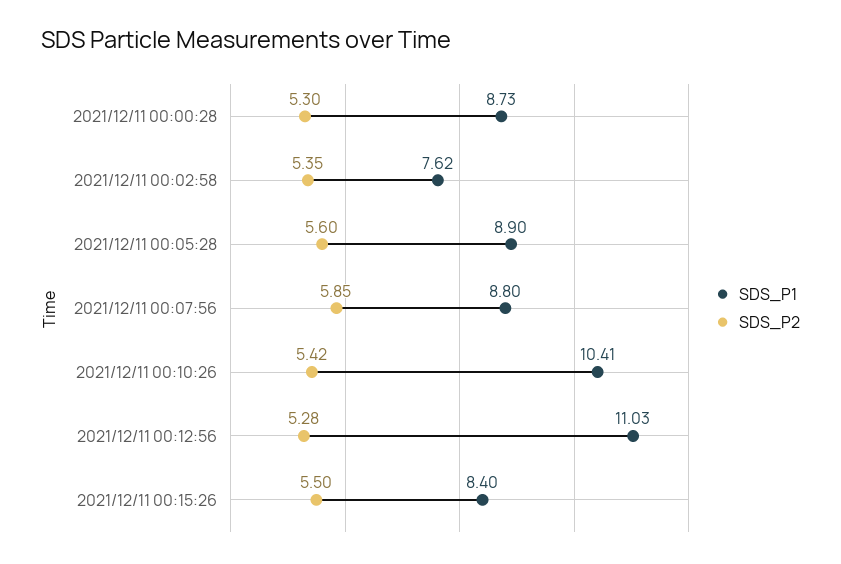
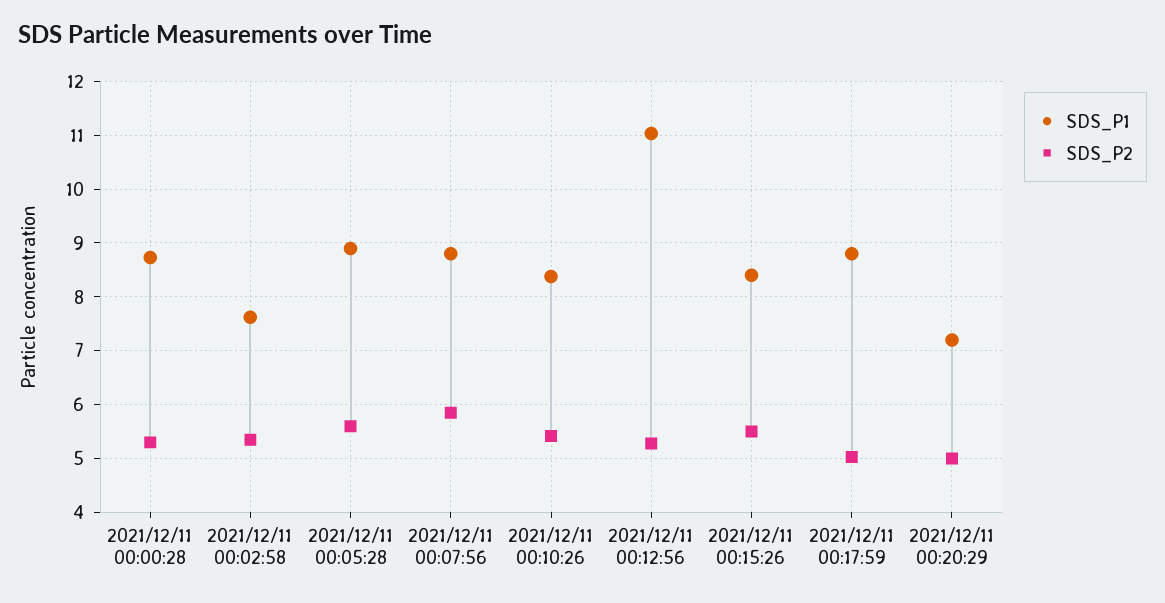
SDS_P1, 2021/12/11 00:10:26: 10.41 -> 8.4
SDS_P1, 2021/12/11 00:17:59: none -> 8.8
SDS_P2, 2021/12/11 00:17:59: none -> 5
SDS_P1, 2021/12/11 00:20:29: none -> 7.2
SDS_P2, 2021/12/11 00:20:29: none -> 5

